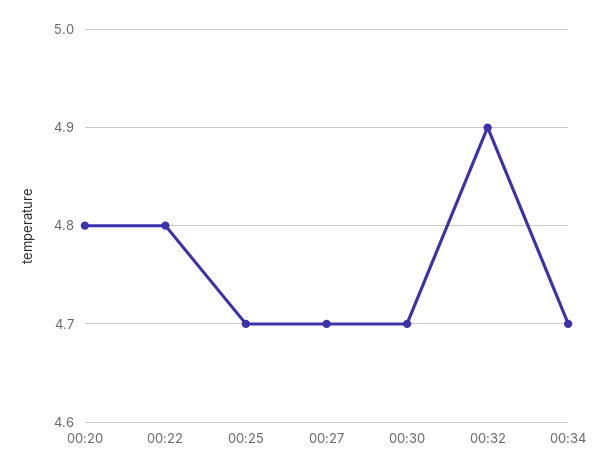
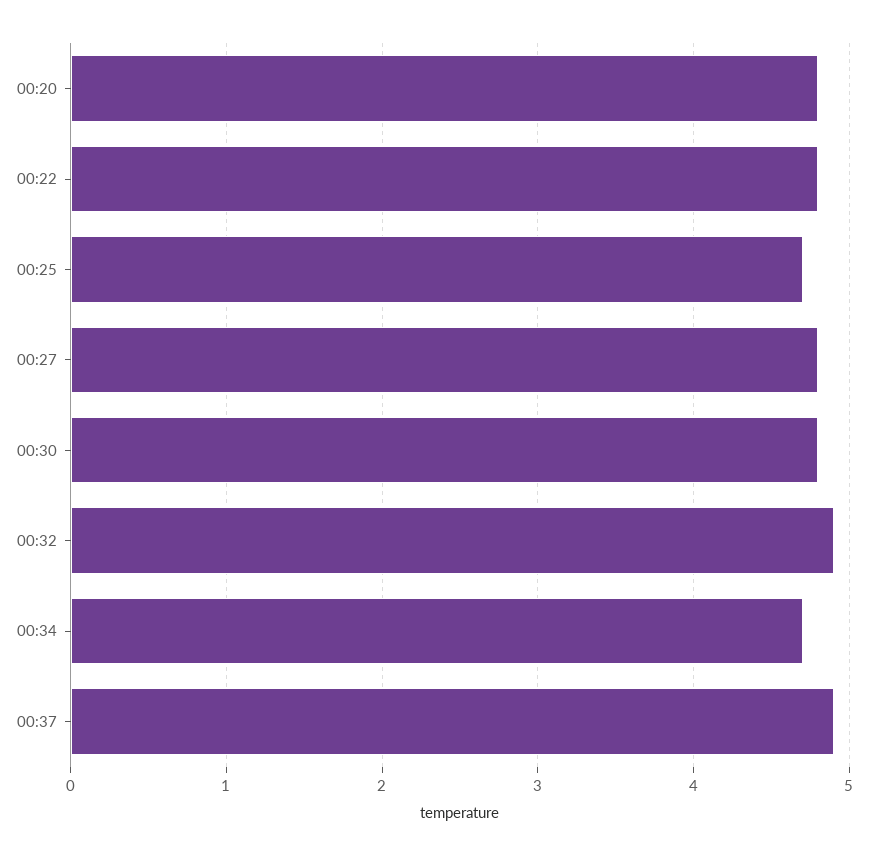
00:27: 4.7 -> 4.8
00:30: 4.7 -> 4.8
00:37: none -> 4.9

